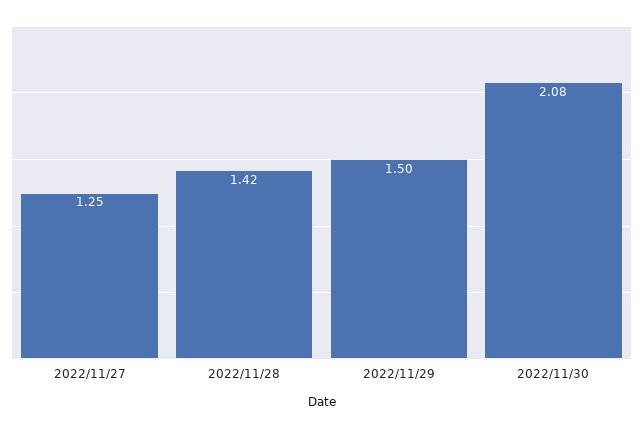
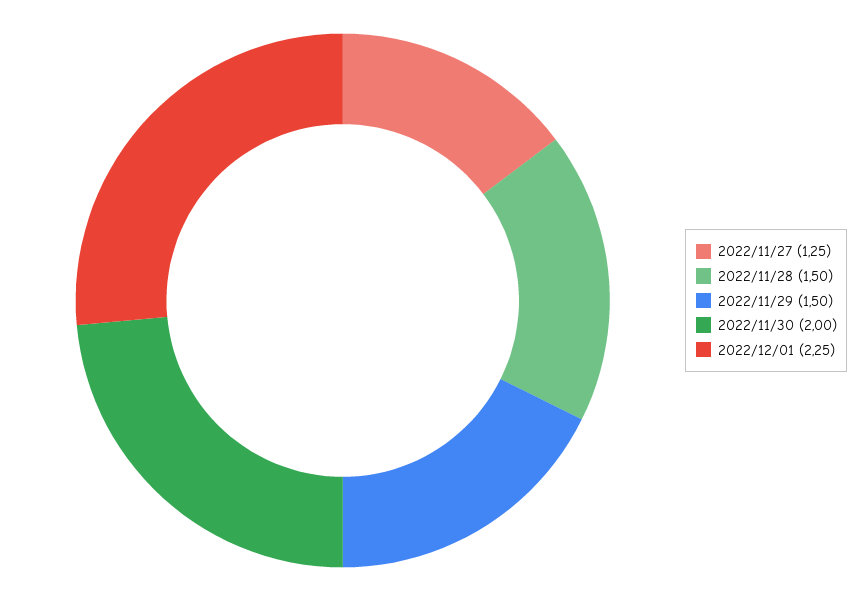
2022/11/28: 1.42 -> 1.5
2022/11/30: 2.08 -> 2
2022/12/01: none -> 2.25

